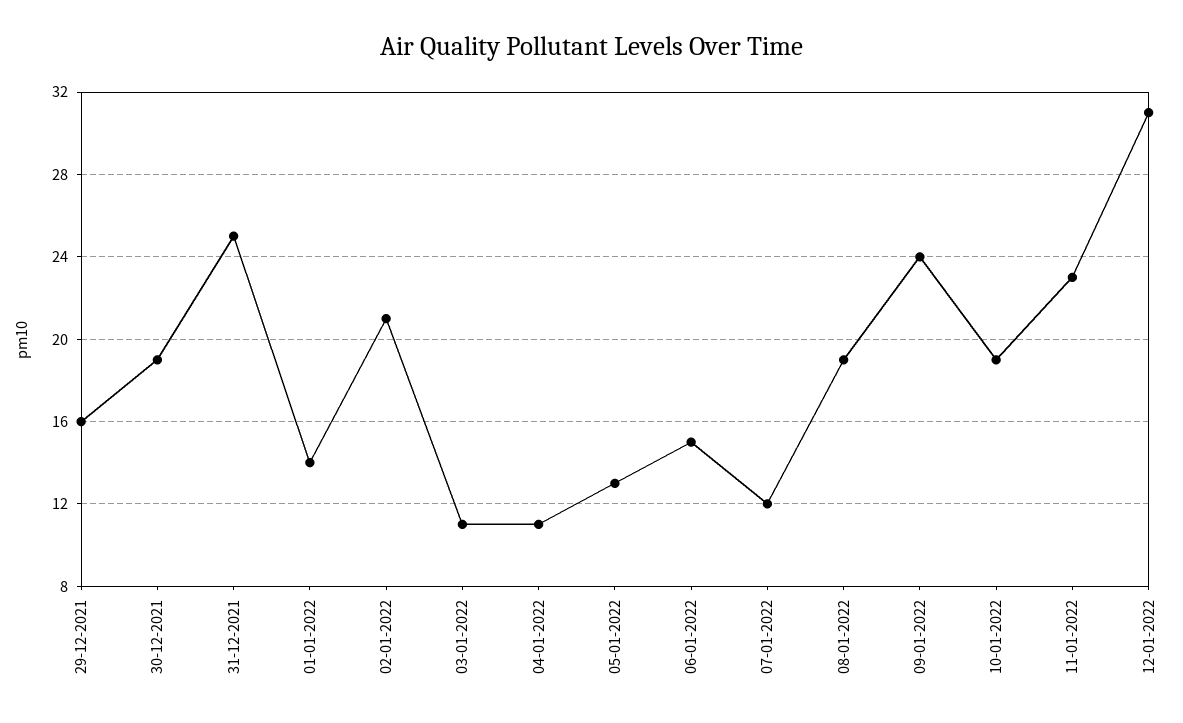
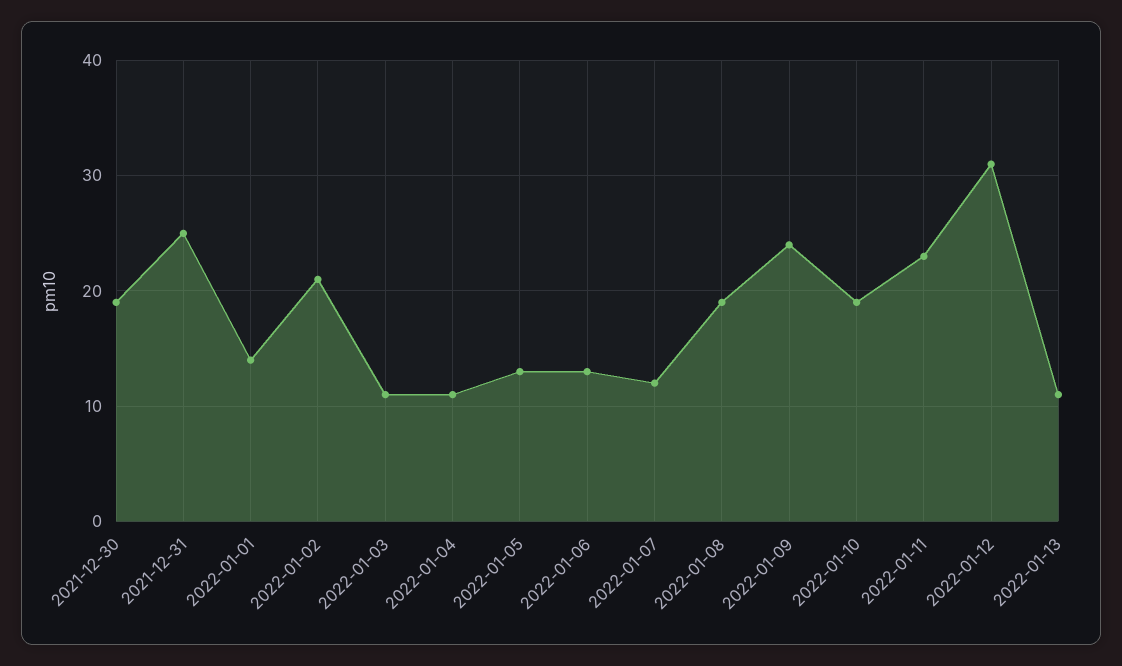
29-12-2021: 16 -> none
06-01-2022: 15 -> 13
2022-01-13: none -> 11

